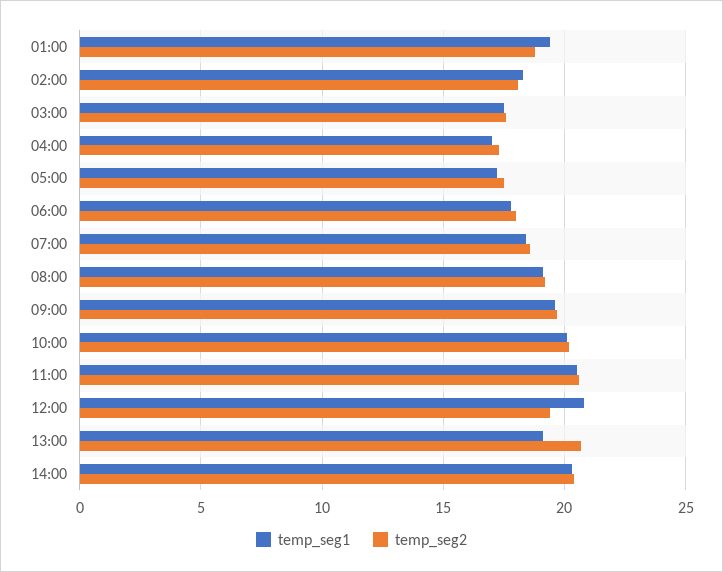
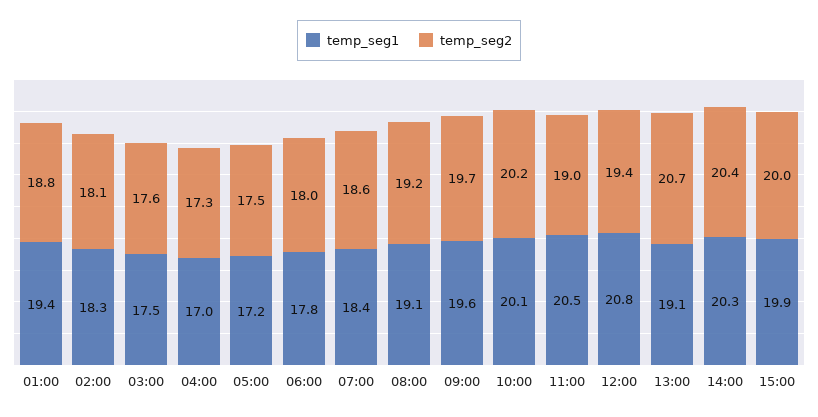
temp_seg2, 11:00: 20.5 -> 19
temp_seg1, 15:00: none -> 19.9
temp_seg2, 15:00: none -> 20

